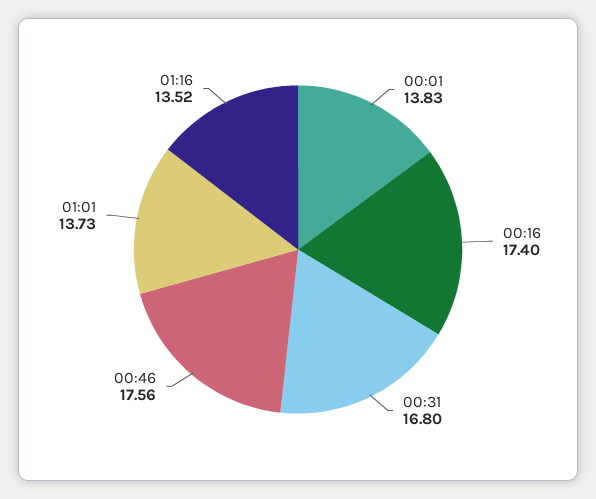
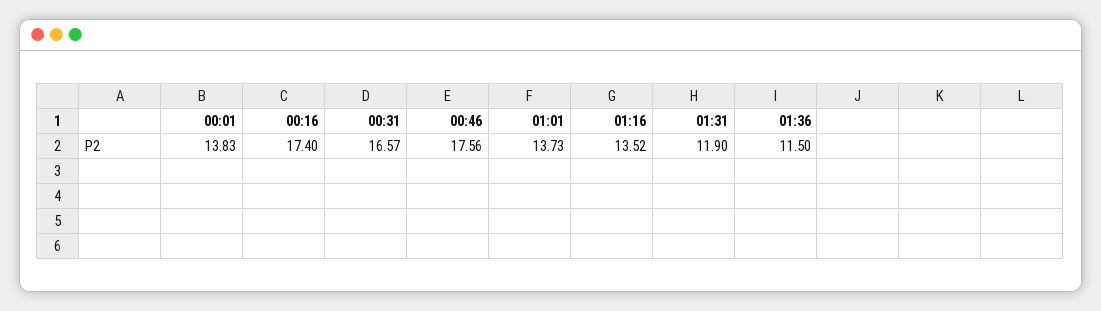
00:31: 16.8 -> 16.57
01:31: none -> 11.9
01:36: none -> 11.5

